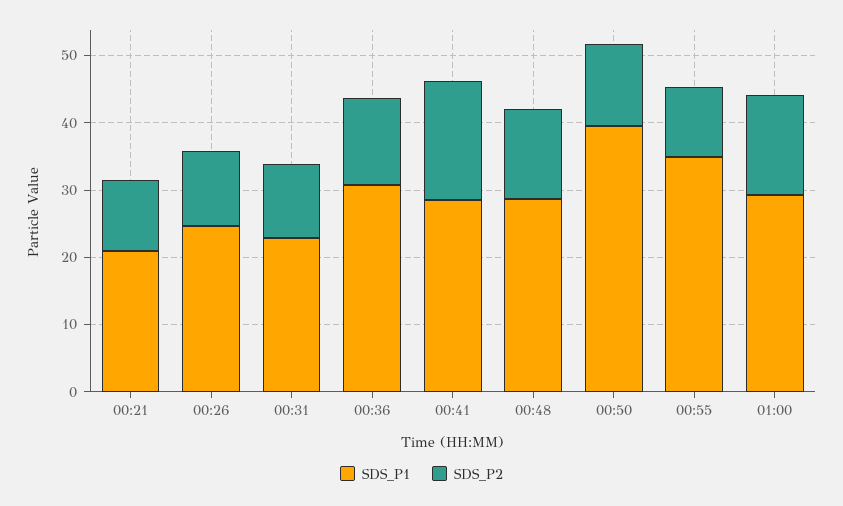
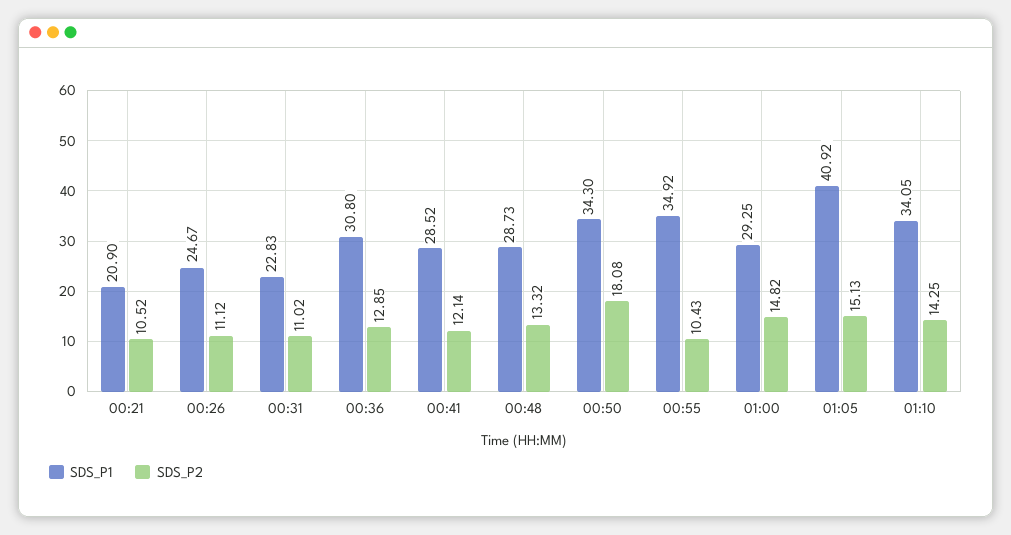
SDS_P2, 00:41: 18 -> 12.14
SDS_P1, 00:50: 40 -> 34.3
SDS_P2, 00:50: 12 -> 18.08
SDS_P1, 01:05: none -> 40.92
SDS_P2, 01:05: none -> 15.13
SDS_P1, 01:10: none -> 34.05
SDS_P2, 01:10: none -> 14.25

